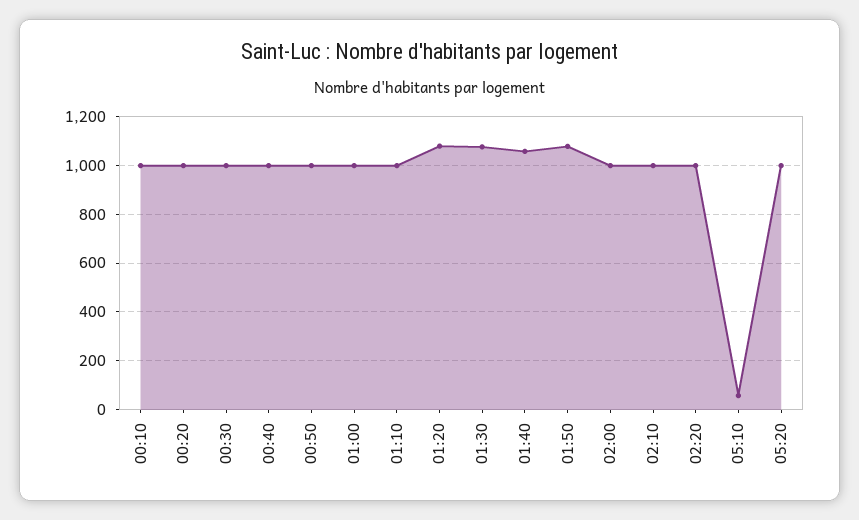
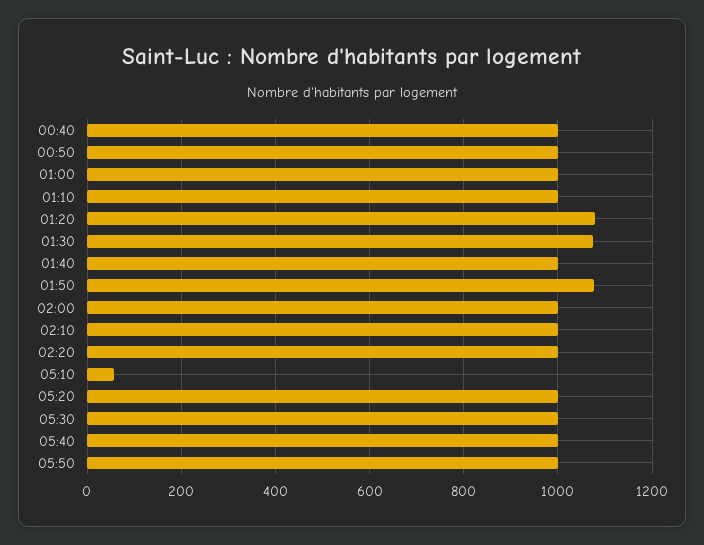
00:10: 1000 -> none
00:20: 1000 -> none
00:30: 1000 -> none
01:40: 1050 -> 1000
05:30: none -> 1000
05:40: none -> 1000
05:50: none -> 1000

